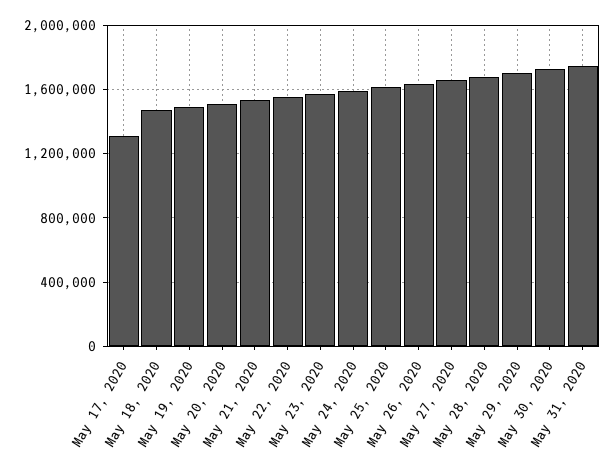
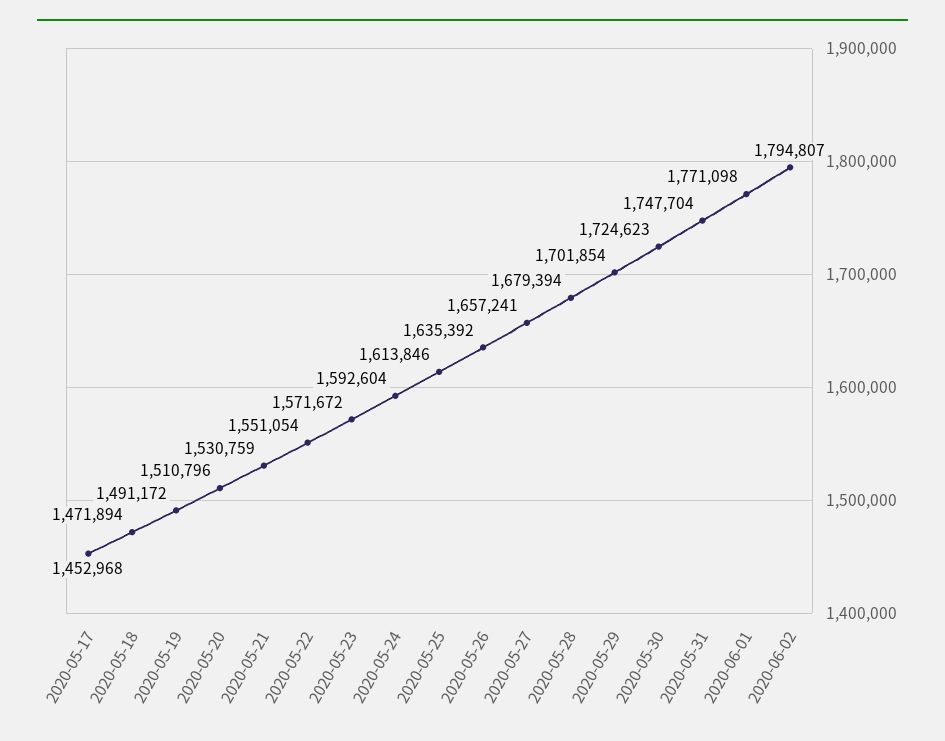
May 17, 2020: 1300000 -> 1452968
2020-06-01: none -> 1771098
2020-06-02: none -> 1794807

